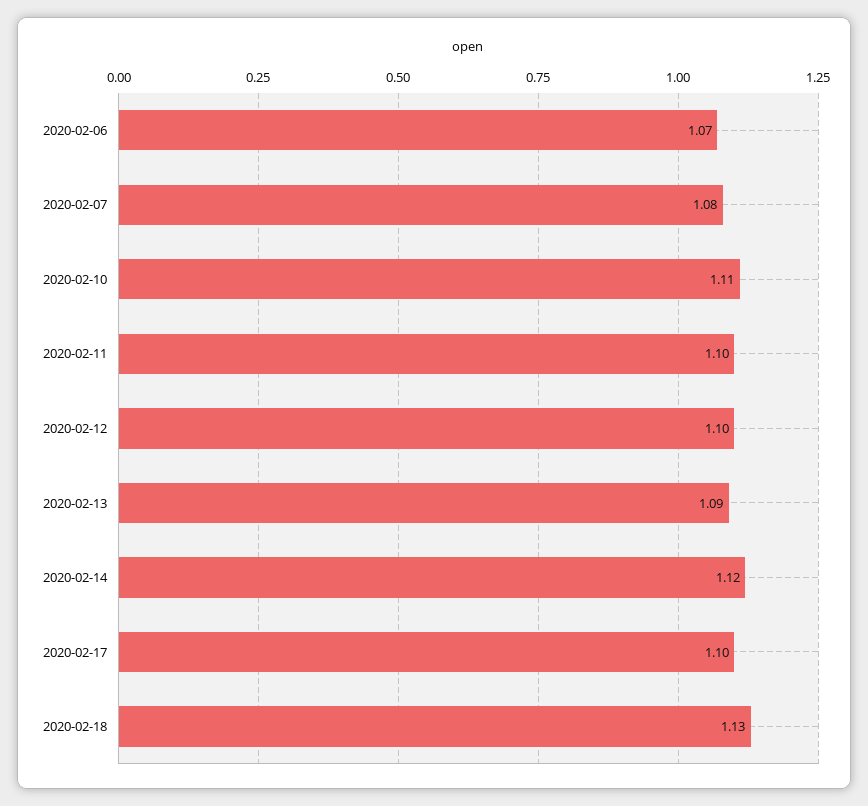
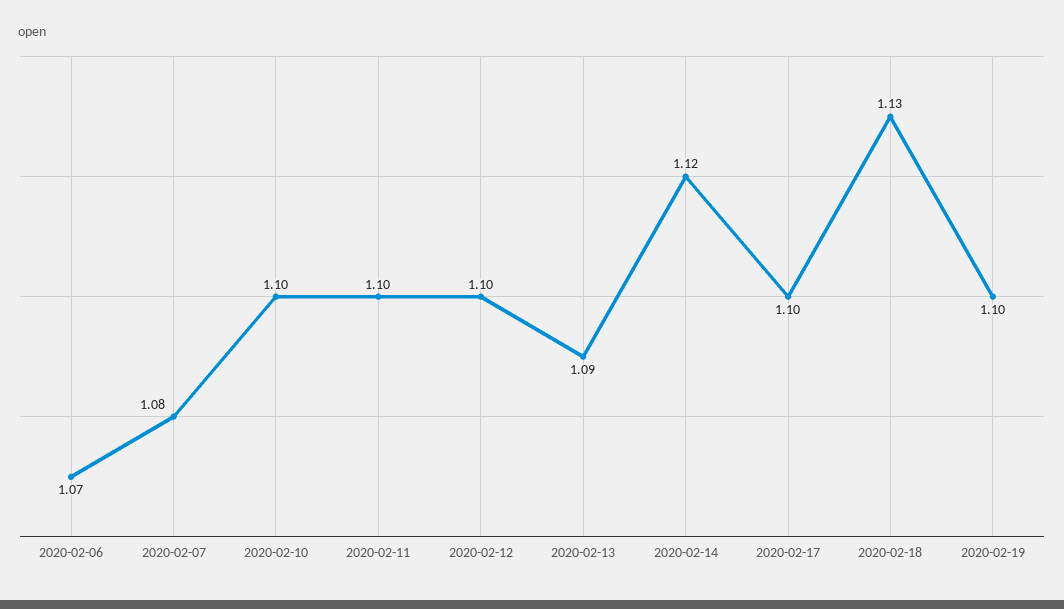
2020-02-10: 1.11 -> 1.1
2020-02-19: none -> 1.1

